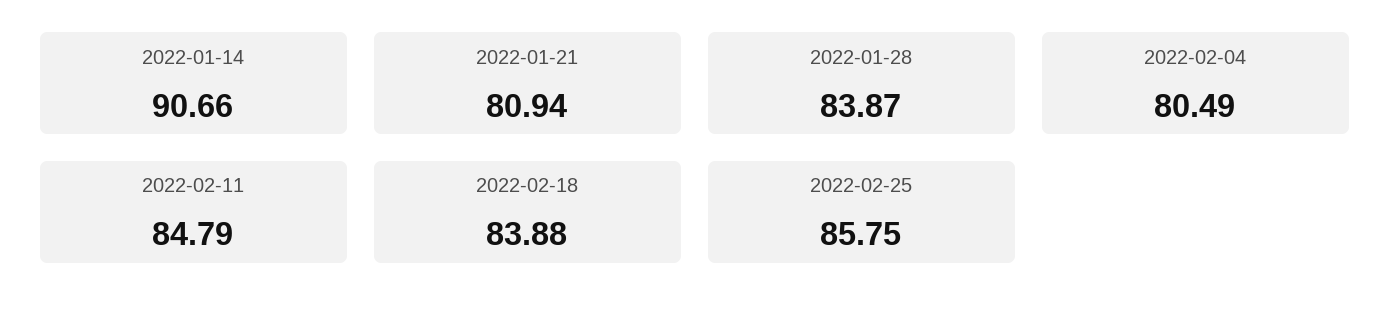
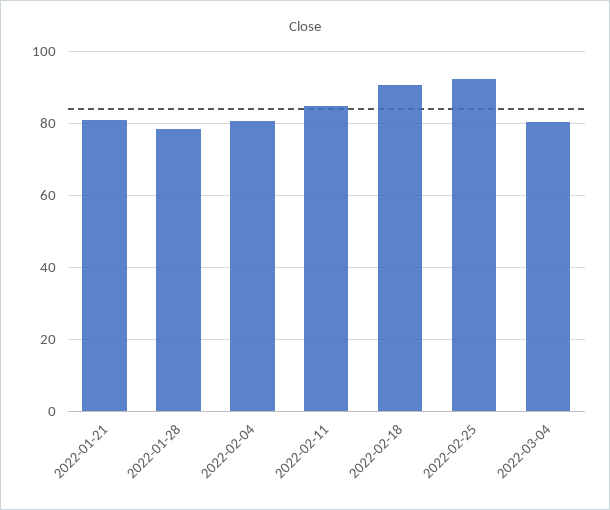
2022-01-14: 90.66 -> none
2022-01-28: 83.87 -> 78
2022-02-18: 83.88 -> 90
2022-02-25: 85.75 -> 92
2022-03-04: none -> 80

